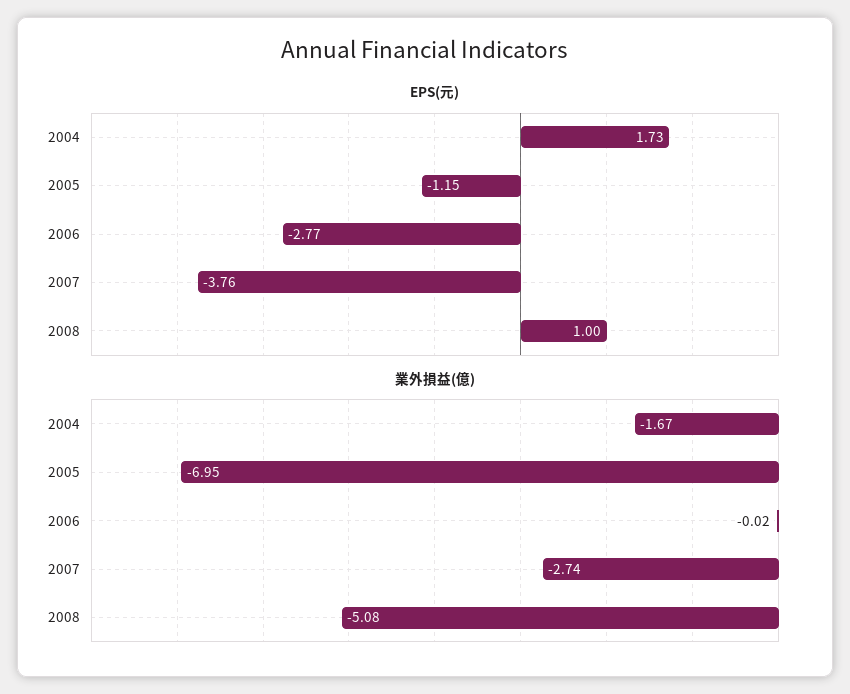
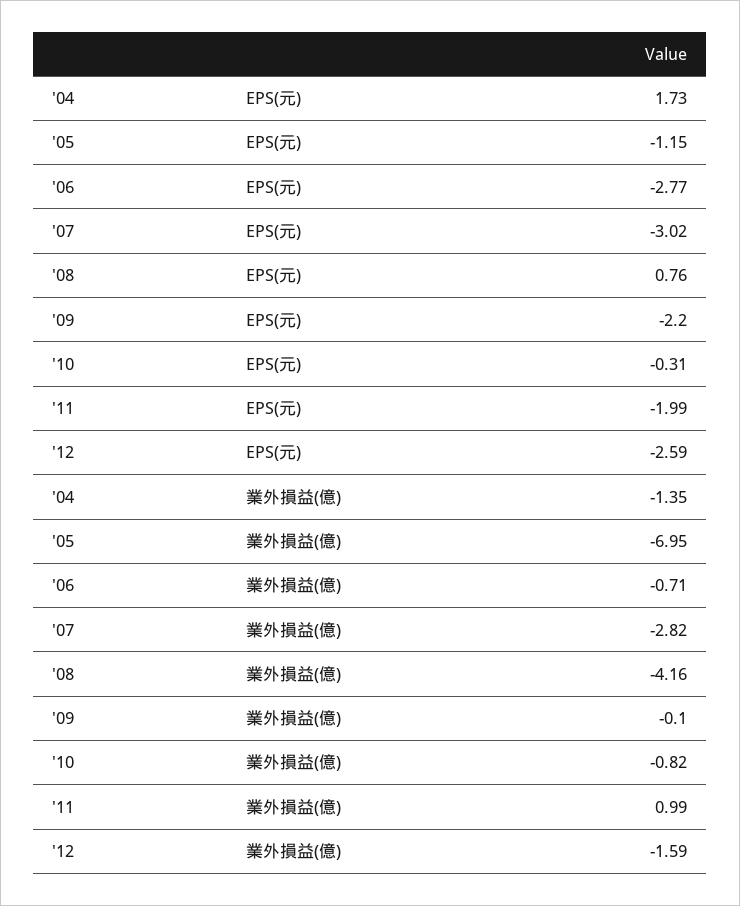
EPS(元), 2007: -3.76 -> -3.02
EPS(元), 2008: 1 -> 0.76
業外損益(億), 2004: -1.67 -> -1.35
業外損益(億), 2006: -0.02 -> -0.71
業外損益(億), 2007: -2.74 -> -2.82
業外損益(億), 2008: -5.08 -> -4.16
EPS(元), '09: none -> -2.2
EPS(元), '10: none -> -0.31
EPS(元), '11: none -> -1.99
EPS(元), '12: none -> -2.59
業外損益(億), '09: none -> -0.1
業外損益(億), '10: none -> -0.82
業外損益(億), '11: none -> 0.99
業外損益(億), '12: none -> -1.59

